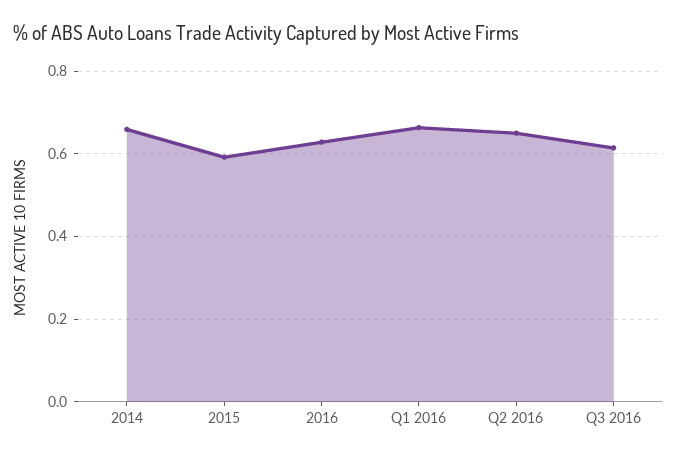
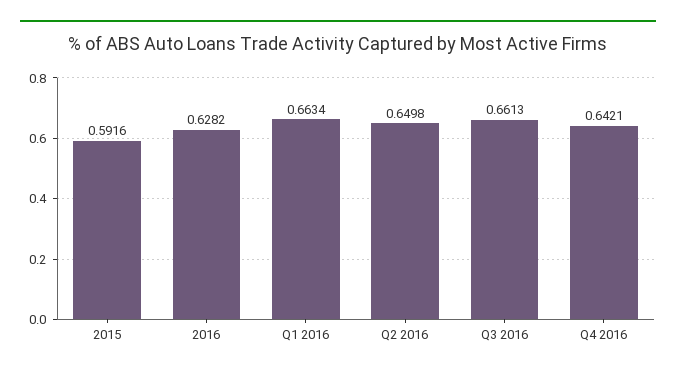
2014: 0.66 -> none
Q3 2016: 0.62 -> 0.6613
Q4 2016: none -> 0.6421

